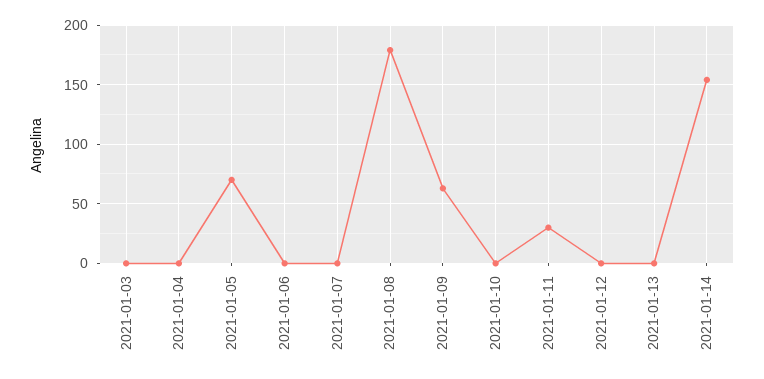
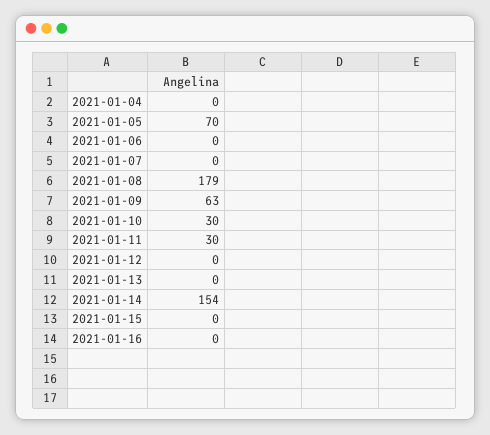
2021-01-03: 0 -> none
2021-01-10: 0 -> 30
2021-01-15: none -> 0
2021-01-16: none -> 0

